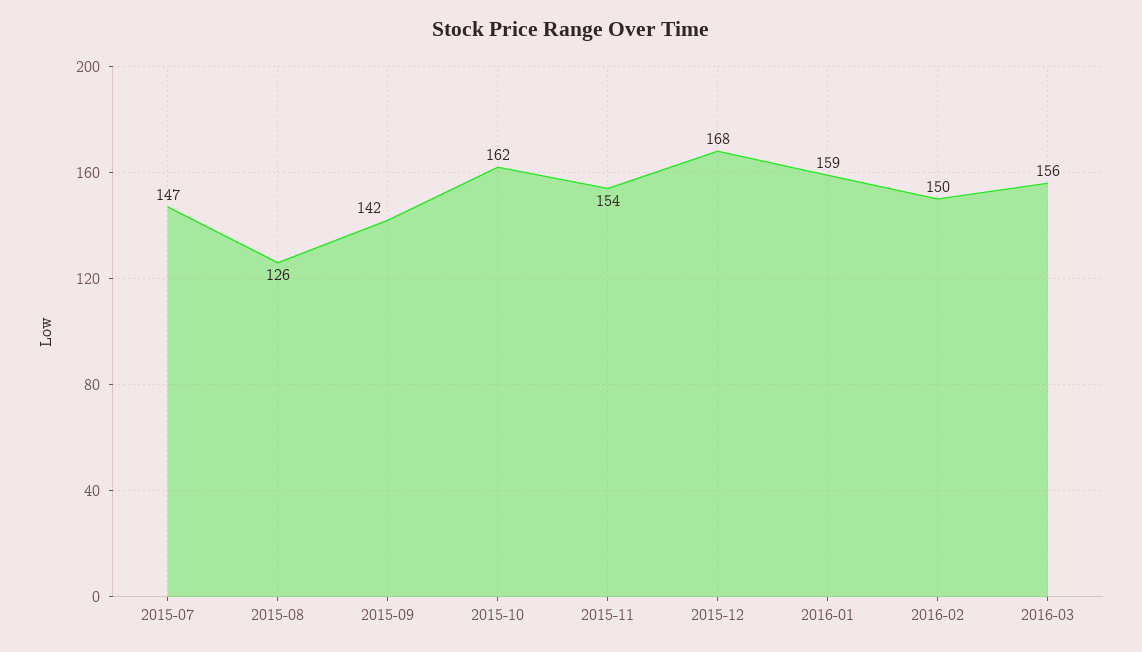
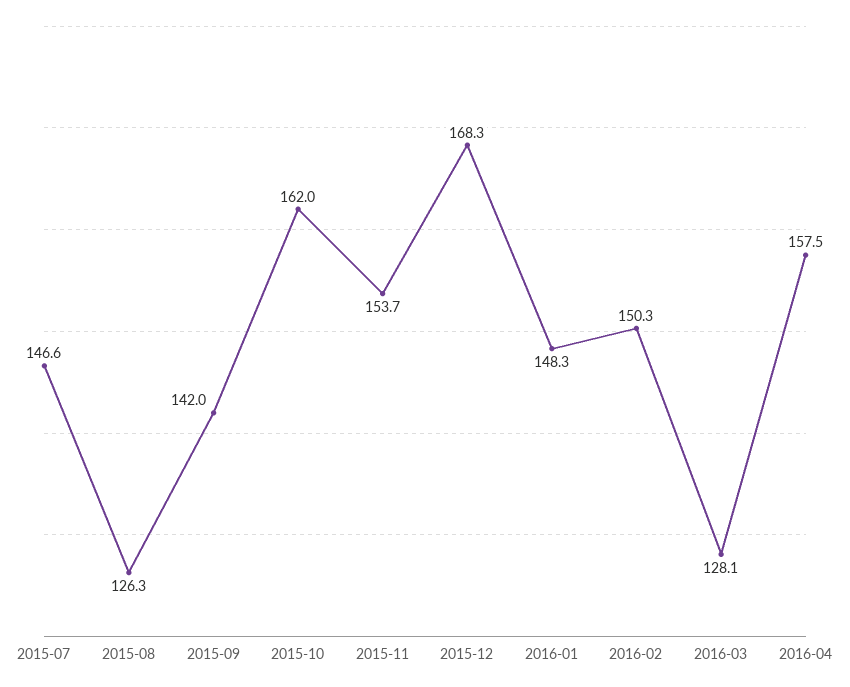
2016-01: 159 -> 148.3
2016-03: 156 -> 128.1
2016-04: none -> 157.5

